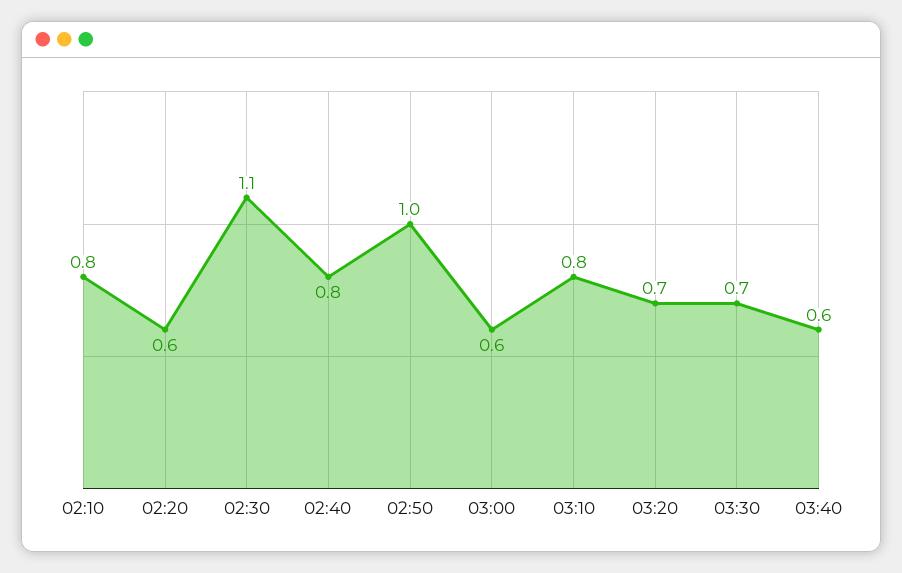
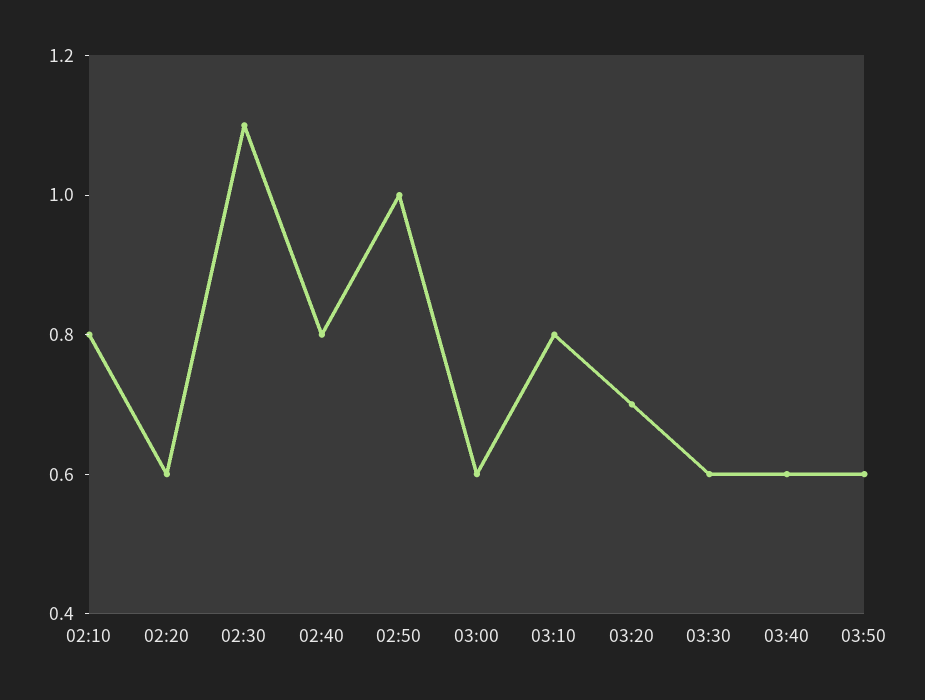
03:30: 0.7 -> 0.6
03:50: none -> 0.6

